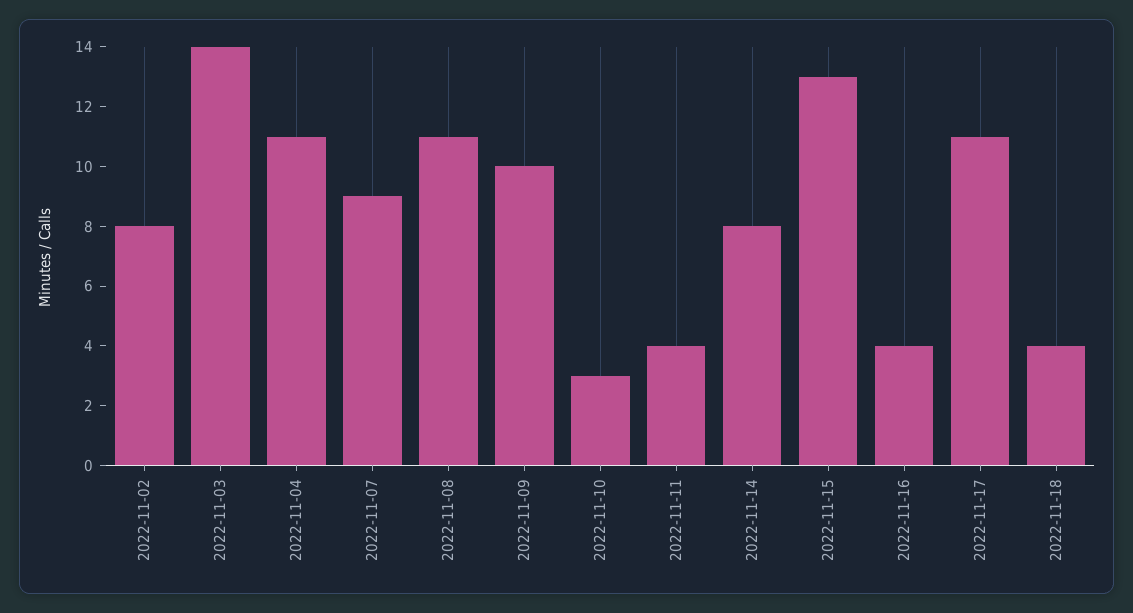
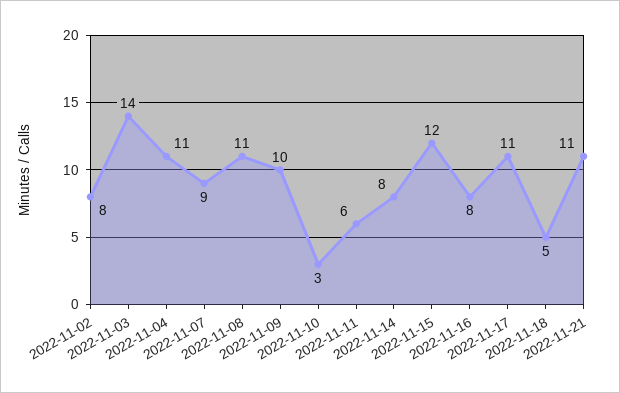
2022-11-11: 4 -> 6
2022-11-15: 13 -> 12
2022-11-16: 4 -> 8
2022-11-18: 4 -> 5
2022-11-21: none -> 11

